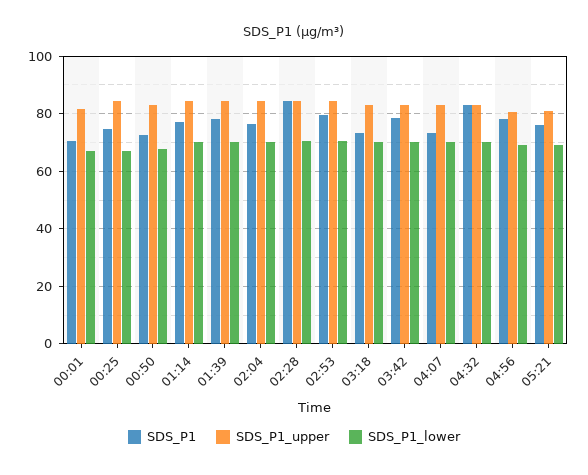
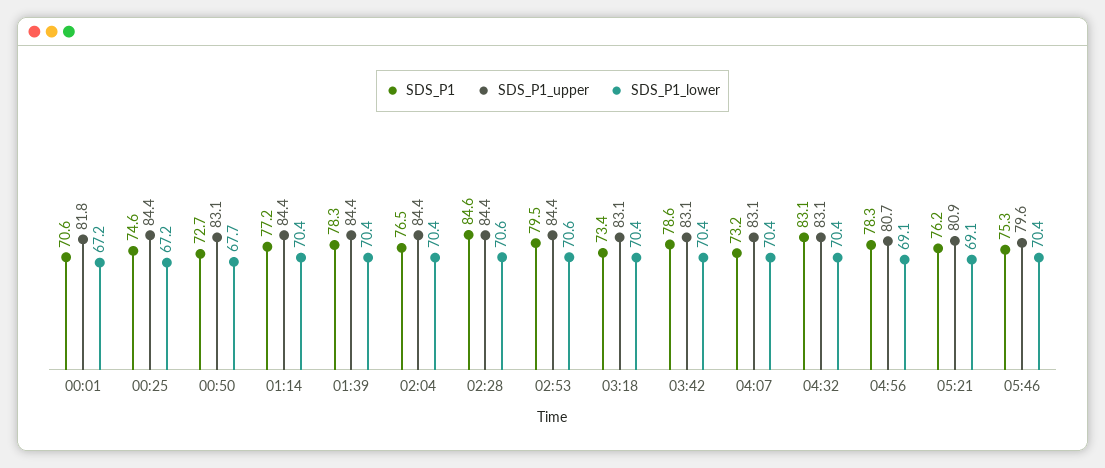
SDS_P1, 05:46: none -> 75.3
SDS_P1_upper, 05:46: none -> 79.6
SDS_P1_lower, 05:46: none -> 70.4

